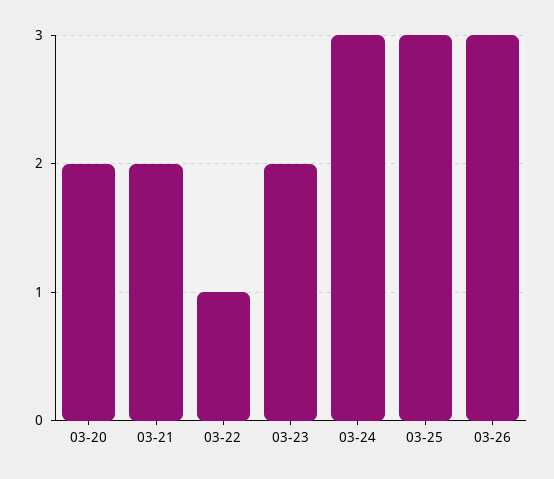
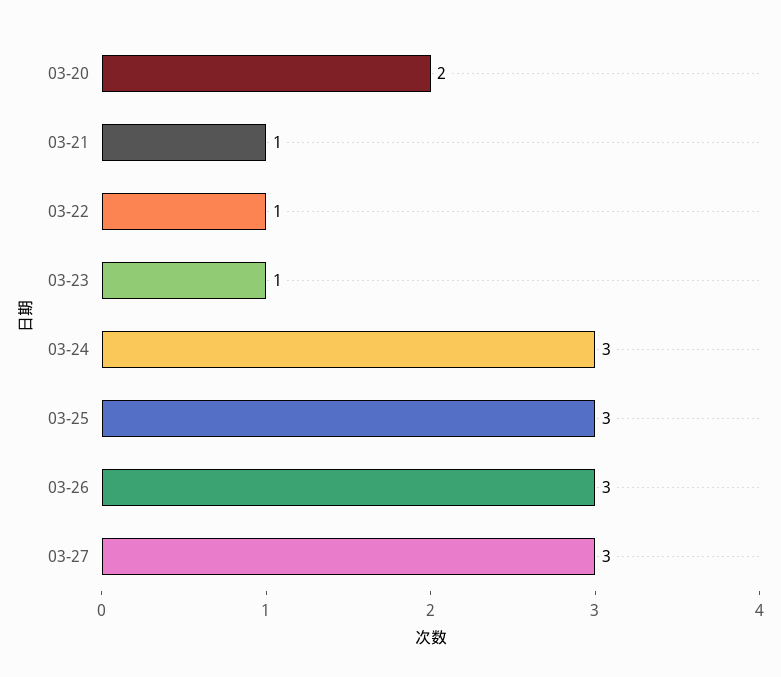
03-21: 2 -> 1
03-23: 2 -> 1
03-27: none -> 3

